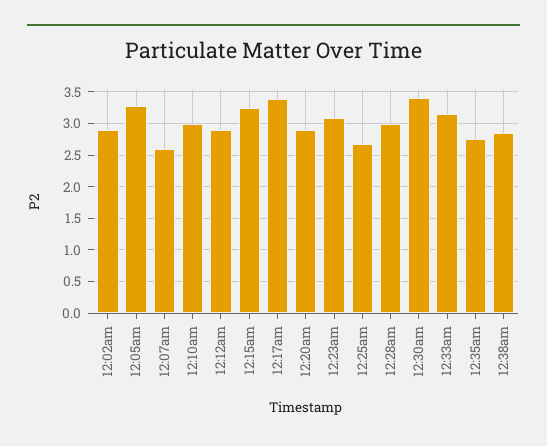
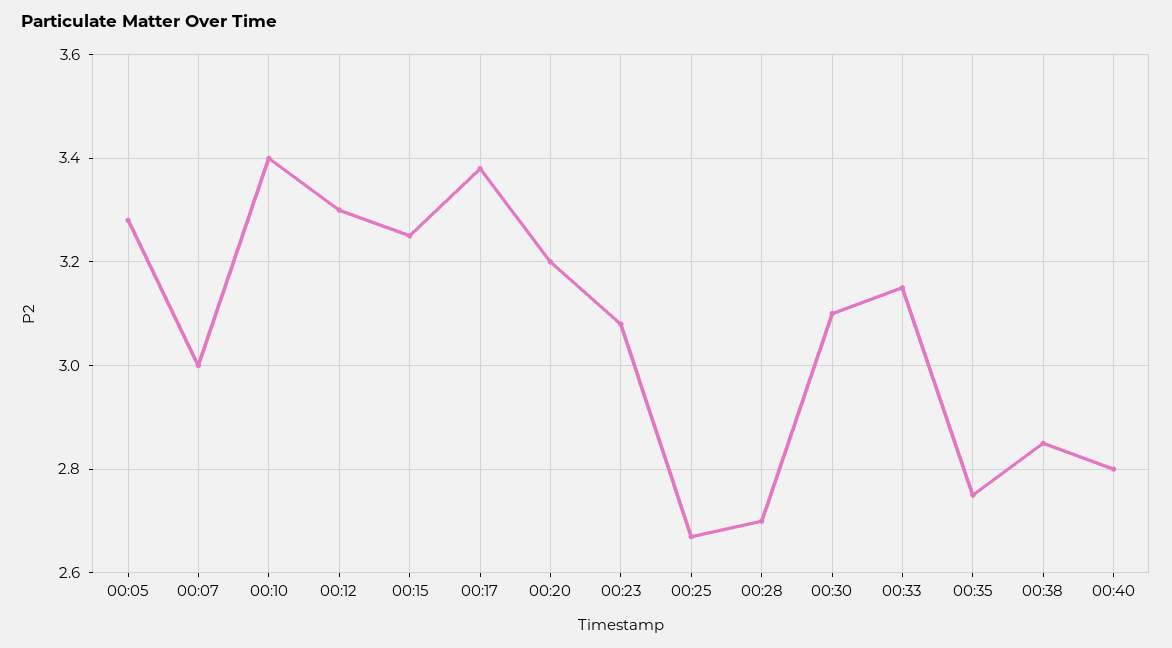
12:02am: 2.9 -> none
12:07am: 2.6 -> 3
12:10am: 3 -> 3.4
12:12am: 2.9 -> 3.3
12:20am: 2.9 -> 3.2
12:28am: 3 -> 2.7
12:30am: 3.4 -> 3.1
00:40: none -> 2.8

